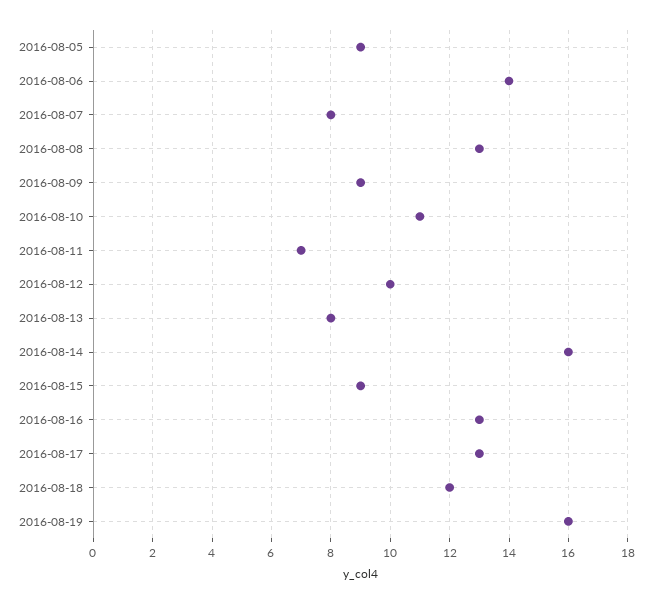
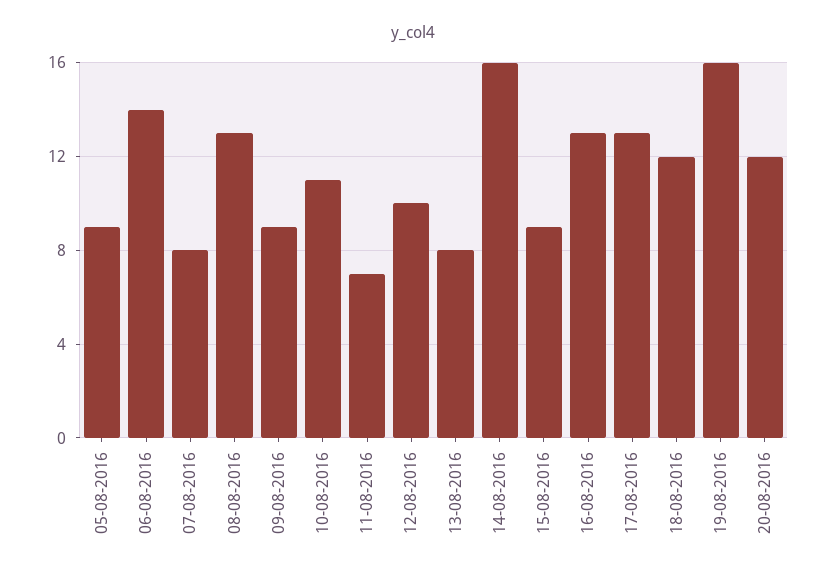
20-08-2016: none -> 12

